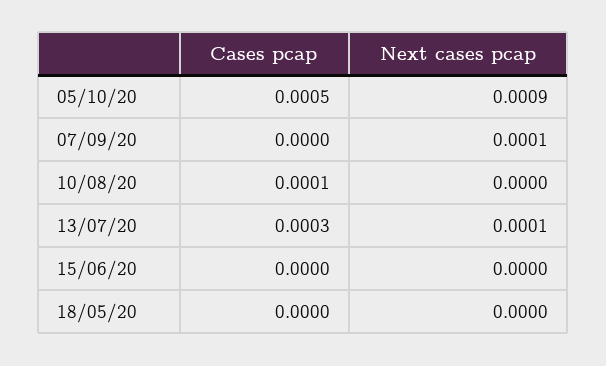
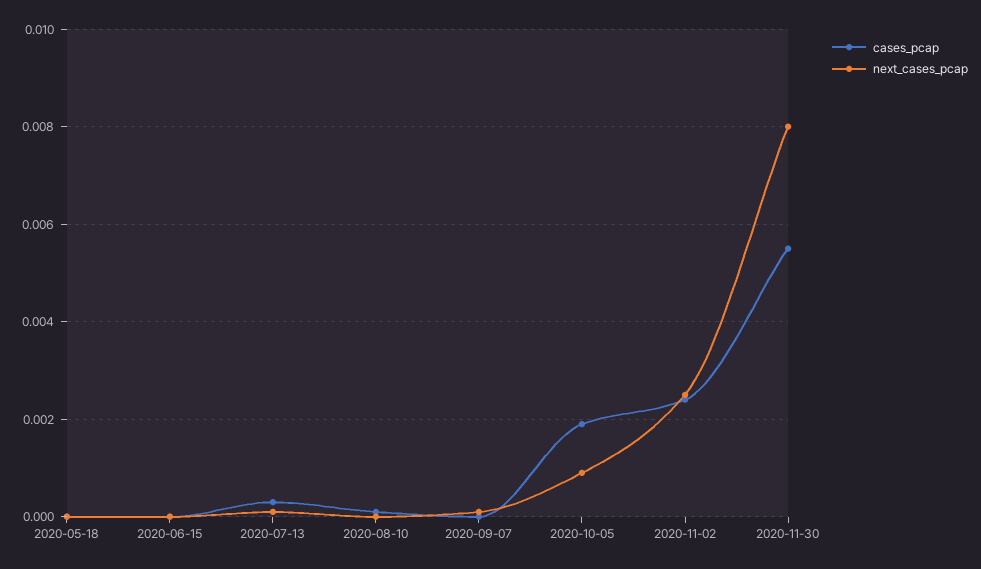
Cases pcap, 05/10/20: 0.0005 -> 0.002
Cases pcap, 2020-11-02: none -> 0.0025
Next cases pcap, 2020-11-02: none -> 0.0025
Cases pcap, 2020-11-30: none -> 0.0055
Next cases pcap, 2020-11-30: none -> 0.008

